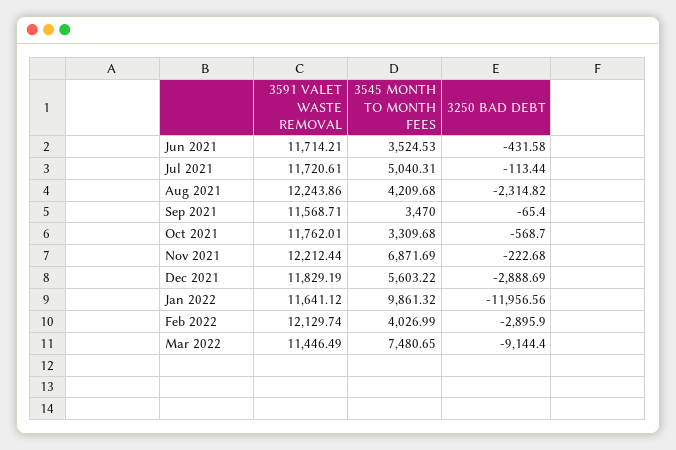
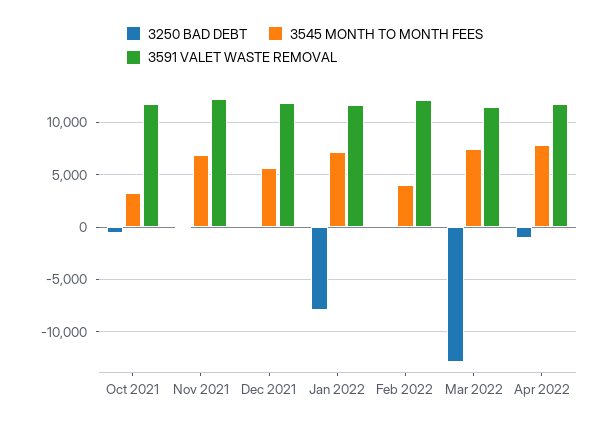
3591 VALET WASTE REMOVAL, Jun 2021: 11714.21 -> none
3545 MONTH TO MONTH FEES, Jun 2021: 3524.53 -> none
3250 BAD DEBT, Jun 2021: -431.58 -> none
3591 VALET WASTE REMOVAL, Jul 2021: 11720.61 -> none
3545 MONTH TO MONTH FEES, Jul 2021: 5040.31 -> none
3250 BAD DEBT, Jul 2021: -113.44 -> none
3591 VALET WASTE REMOVAL, Aug 2021: 12243.86 -> none
3545 MONTH TO MONTH FEES, Aug 2021: 4209.68 -> none
3250 BAD DEBT, Aug 2021: -2314.82 -> none
3591 VALET WASTE REMOVAL, Sep 2021: 11568.71 -> none
3545 MONTH TO MONTH FEES, Sep 2021: 3470 -> none
3250 BAD DEBT, Sep 2021: -65.4 -> none
3250 BAD DEBT, Dec 2021: -2888.69 -> 0
3545 MONTH TO MONTH FEES, Jan 2022: 9861.32 -> 7000
3250 BAD DEBT, Jan 2022: -11956.56 -> -8000
3250 BAD DEBT, Feb 2022: -2895.9 -> 0
3250 BAD DEBT, Mar 2022: -9144.4 -> -13000
3250 BAD DEBT, Apr 2022: none -> -1000
3545 MONTH TO MONTH FEES, Apr 2022: none -> 8000
3591 VALET WASTE REMOVAL, Apr 2022: none -> 12000

